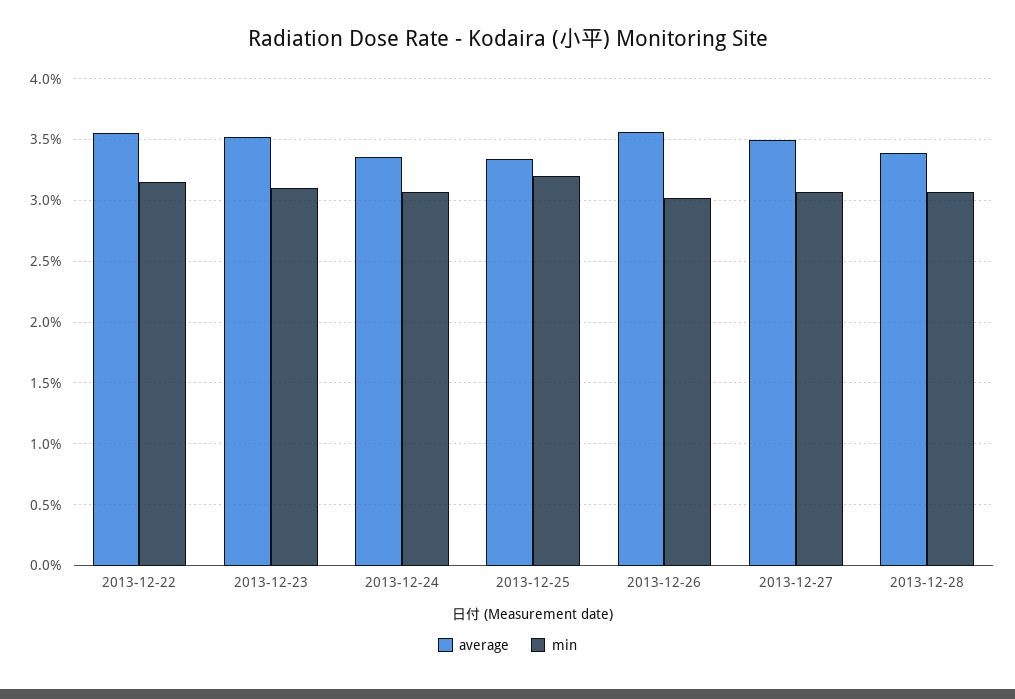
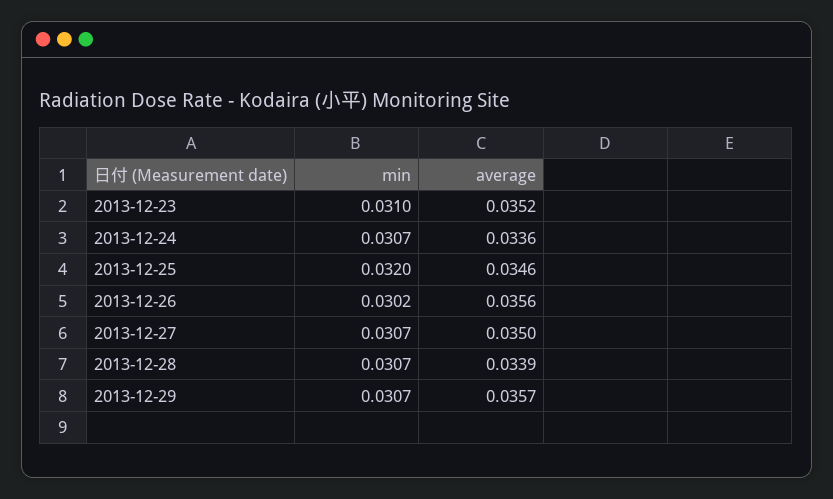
average, 2013-12-22: 0.0355 -> none
min, 2013-12-22: 0.0315 -> none
average, 2013-12-25: 0.0335 -> 0.0346
min, 2013-12-29: none -> 0.0307
average, 2013-12-29: none -> 0.0357

